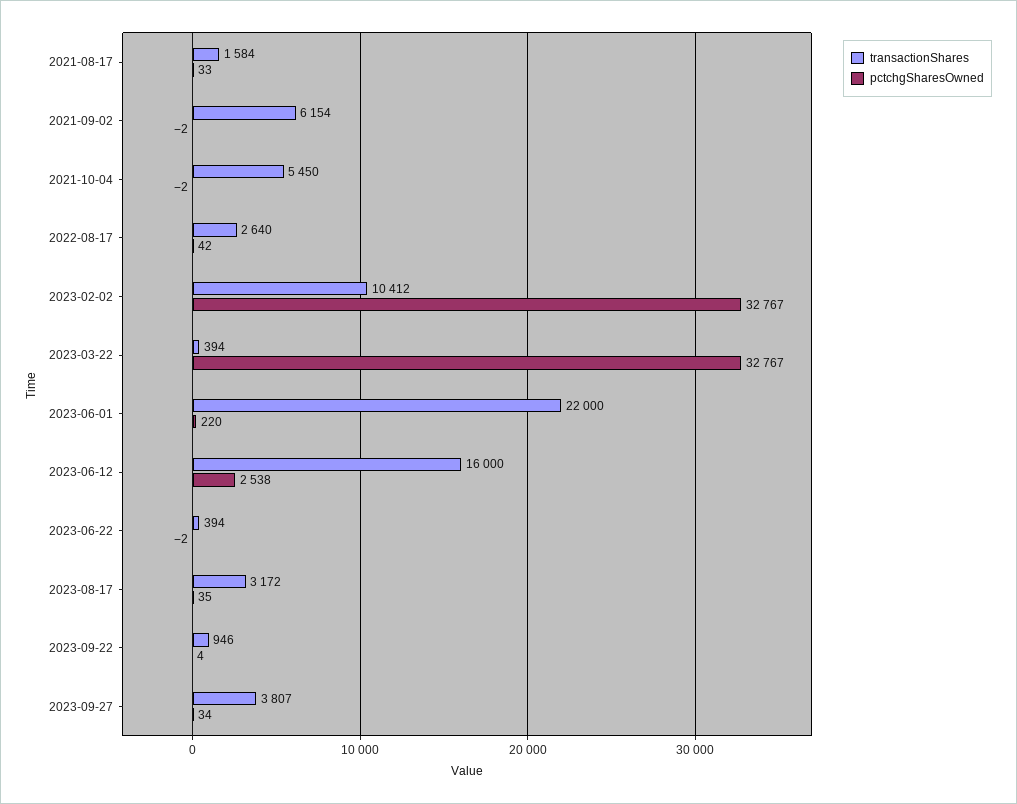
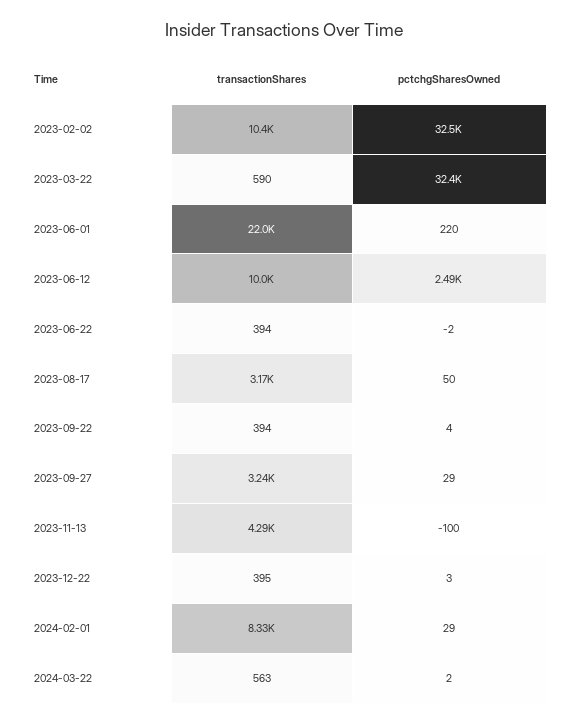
transactionShares, 2021-08-17: 1584 -> none
pctchgSharesOwned, 2021-08-17: 33 -> none
transactionShares, 2021-09-02: 6154 -> none
pctchgSharesOwned, 2021-09-02: -2 -> none
transactionShares, 2021-10-04: 5450 -> none
pctchgSharesOwned, 2021-10-04: -2 -> none
transactionShares, 2022-08-17: 2640 -> none
pctchgSharesOwned, 2022-08-17: 42 -> none
pctchgSharesOwned, 2023-02-02: 32767 -> 32500
transactionShares, 2023-03-22: 394 -> 590
pctchgSharesOwned, 2023-03-22: 32767 -> 32400
transactionShares, 2023-06-12: 16000 -> 10000
pctchgSharesOwned, 2023-06-12: 2538 -> 2490
pctchgSharesOwned, 2023-08-17: 35 -> 50
transactionShares, 2023-09-22: 946 -> 394
transactionShares, 2023-09-27: 3807 -> 3240
pctchgSharesOwned, 2023-09-27: 34 -> 29
transactionShares, 2023-11-13: none -> 4290
pctchgSharesOwned, 2023-11-13: none -> -100
transactionShares, 2023-12-22: none -> 395
pctchgSharesOwned, 2023-12-22: none -> 3
transactionShares, 2024-02-01: none -> 8330
pctchgSharesOwned, 2024-02-01: none -> 29
transactionShares, 2024-03-22: none -> 563
pctchgSharesOwned, 2024-03-22: none -> 2

